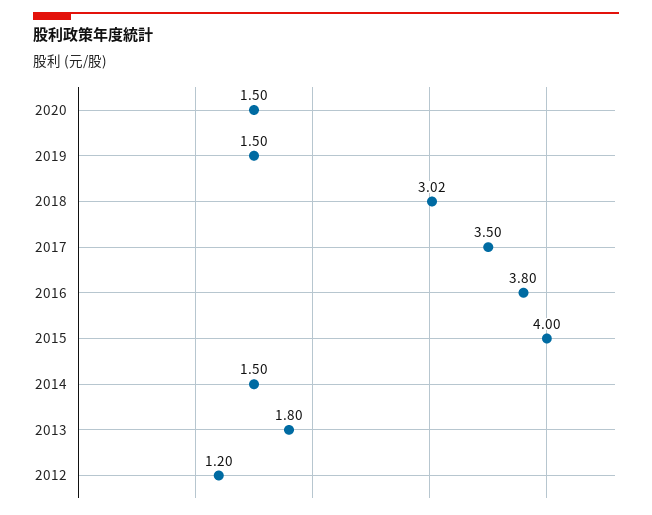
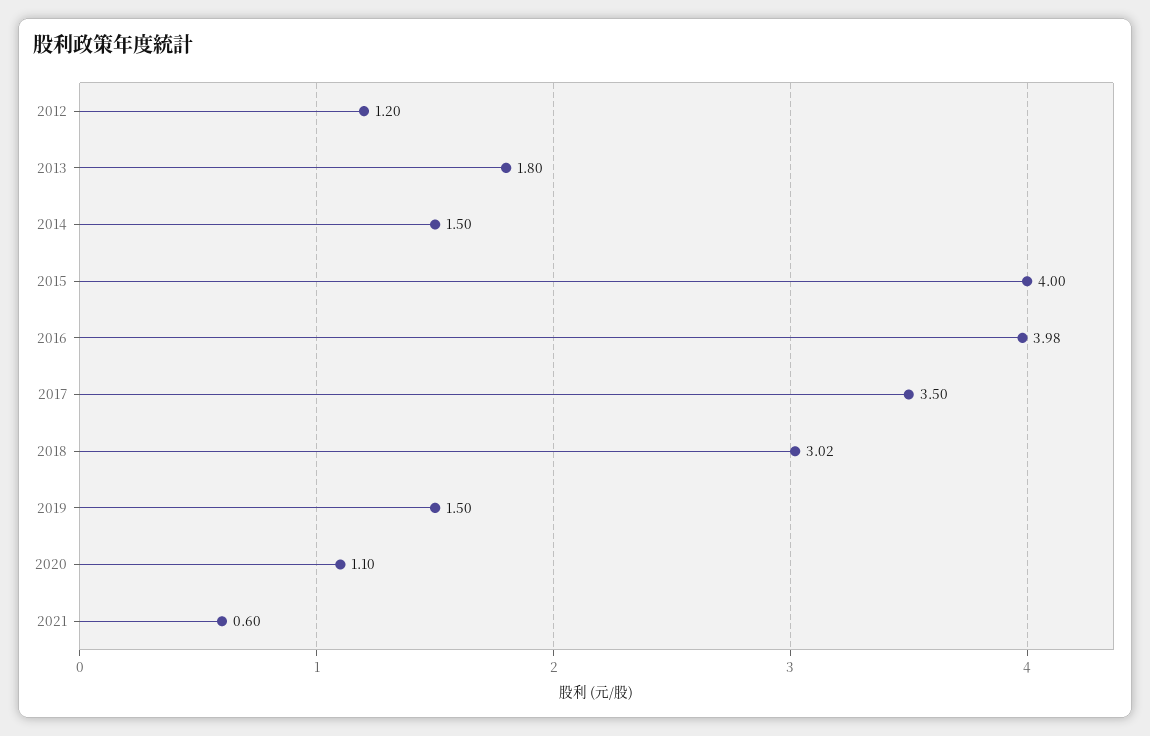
2020: 1.5 -> 1.1
2016: 3.8 -> 3.98
2021: none -> 0.6

